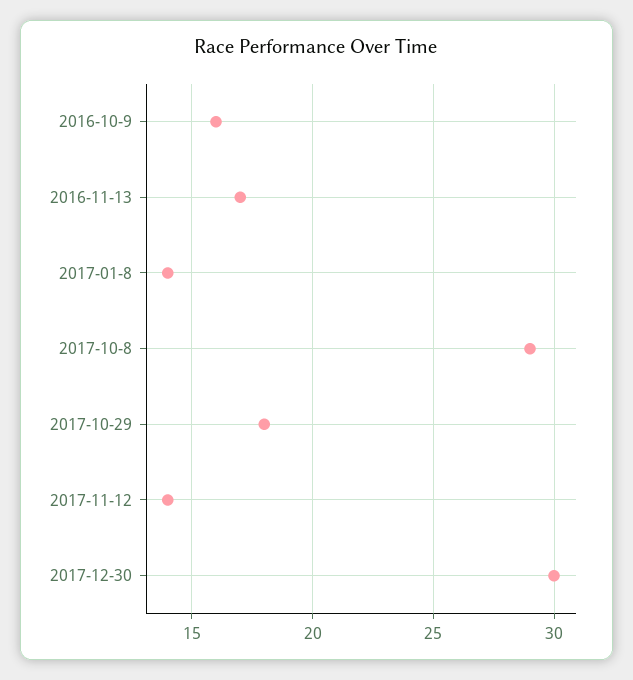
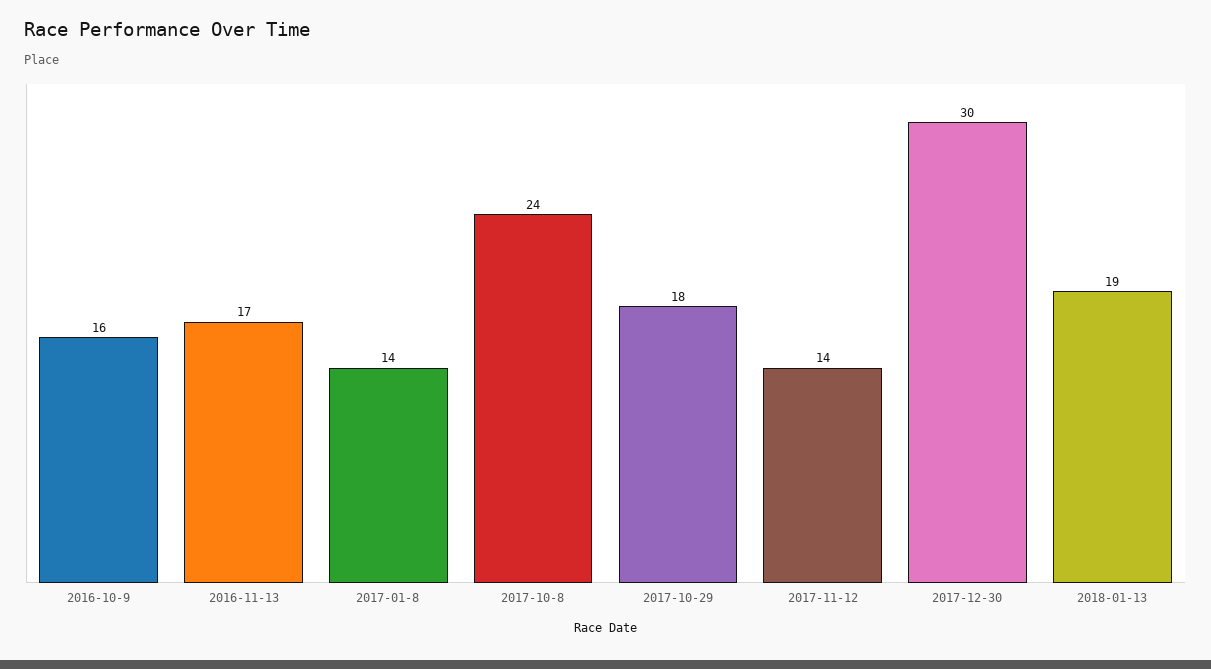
2017-10-8: 29 -> 24
2018-01-13: none -> 19

